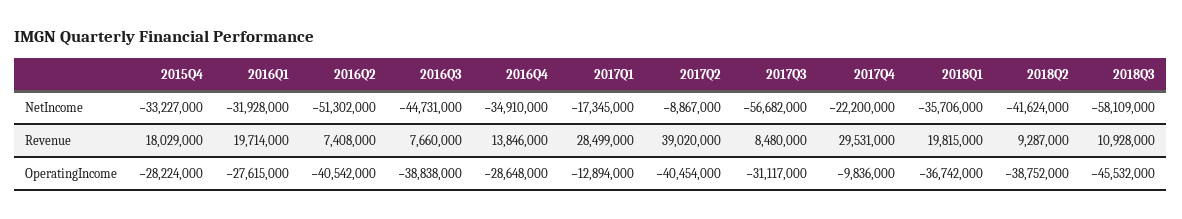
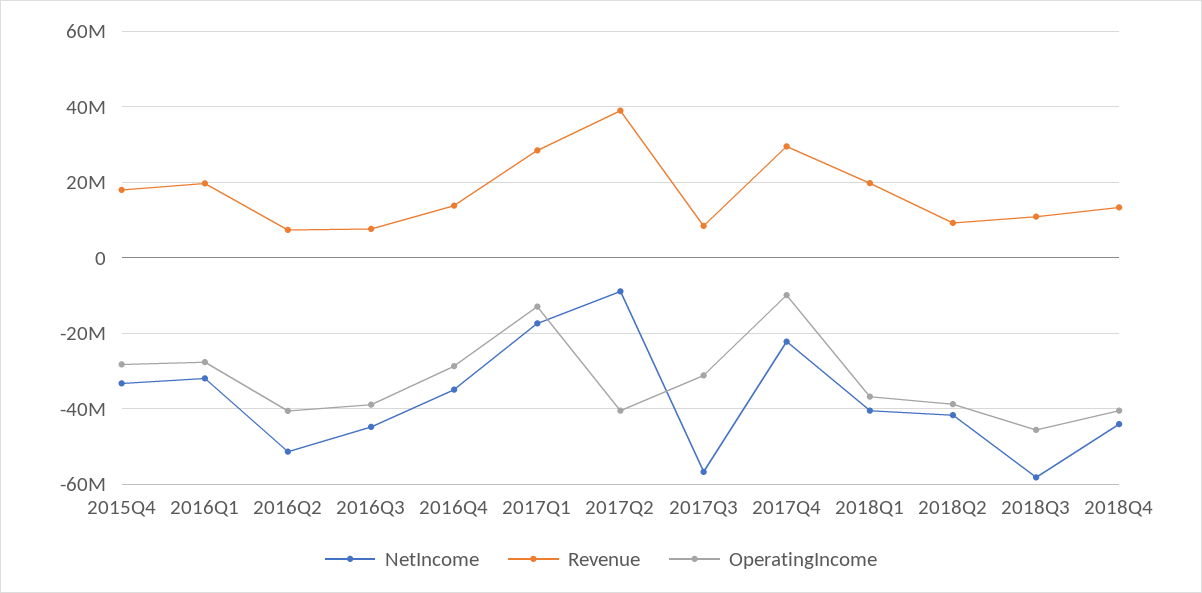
NetIncome, 2018Q1: -35706000 -> -40000000
NetIncome, 2018Q4: none -> -44000000
Revenue, 2018Q4: none -> 14000000
OperatingIncome, 2018Q4: none -> -40000000

